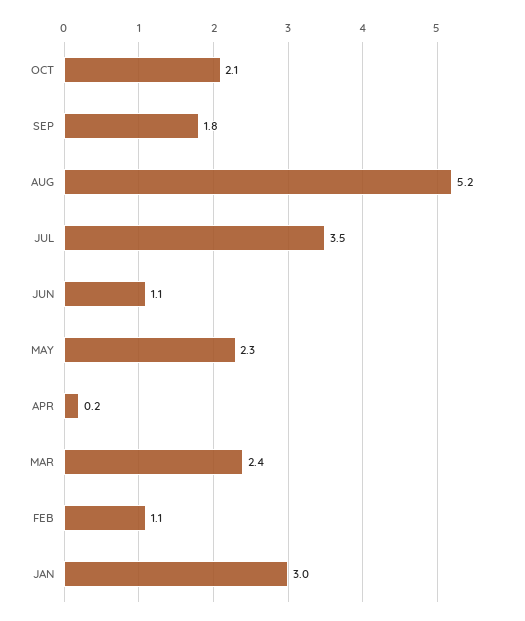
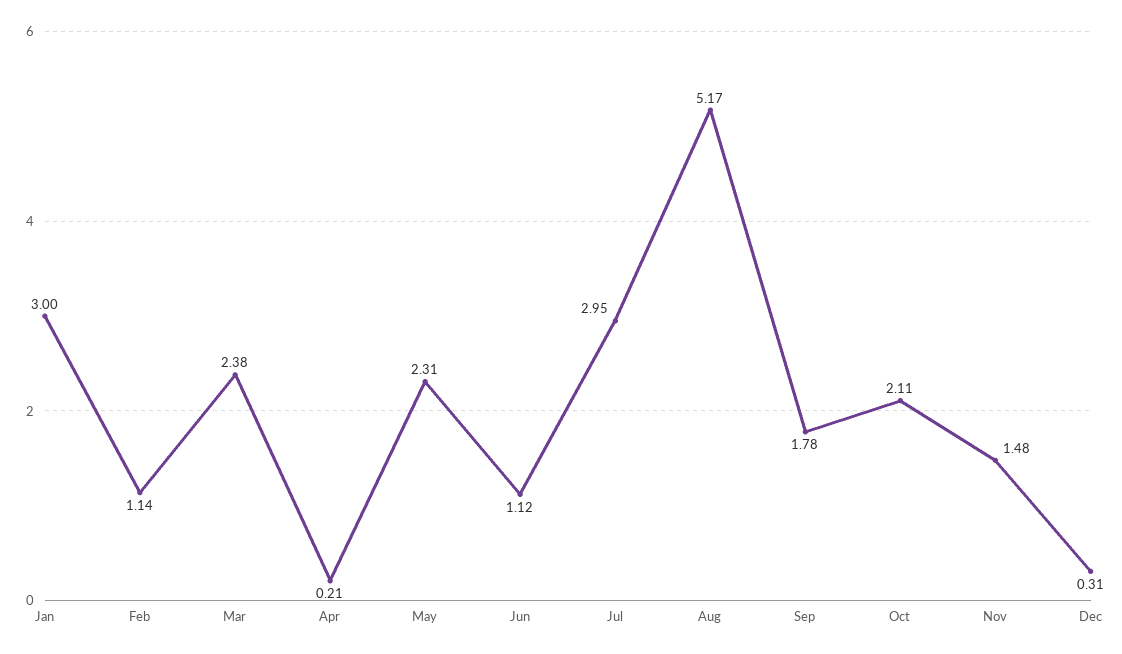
JUL: 3.5 -> 2.95
Nov: none -> 1.48
Dec: none -> 0.31

